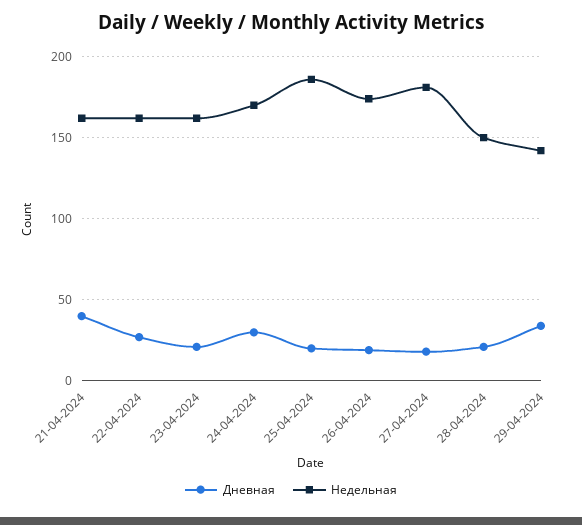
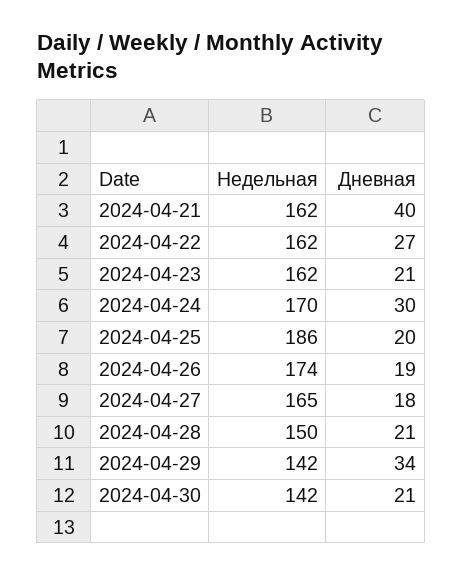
Недельная, 27-04-2024: 180 -> 165
Недельная, 2024-04-30: none -> 142
Дневная, 2024-04-30: none -> 21

